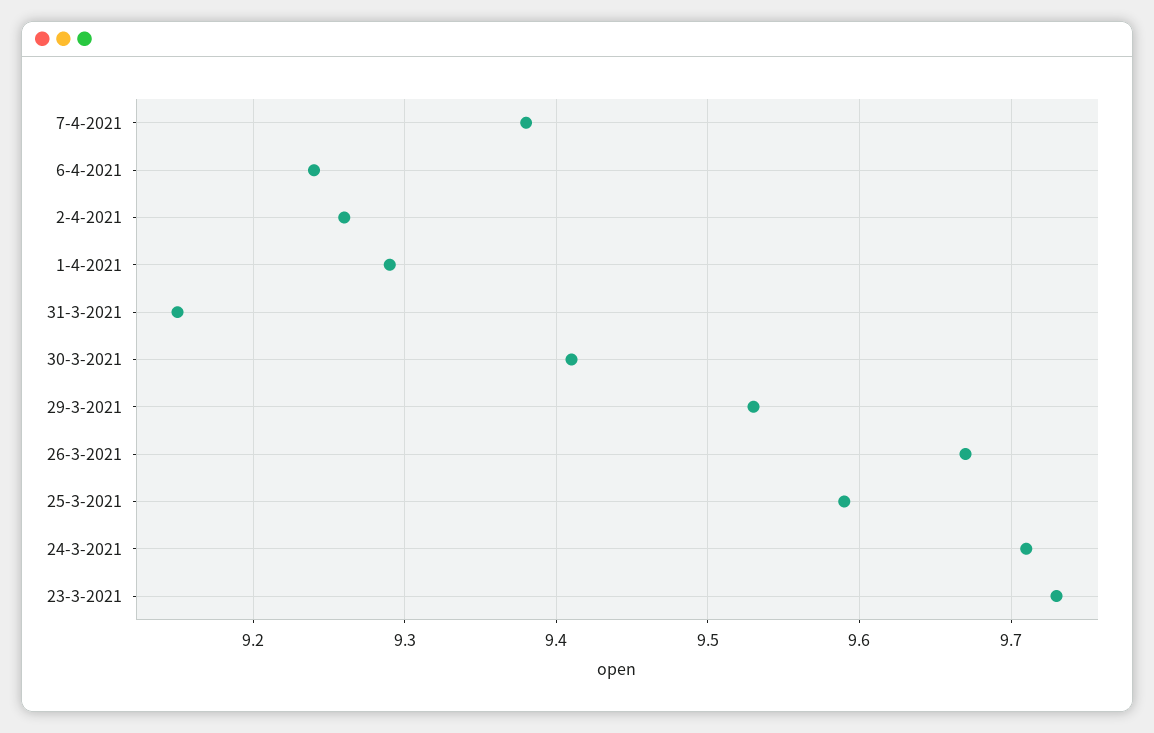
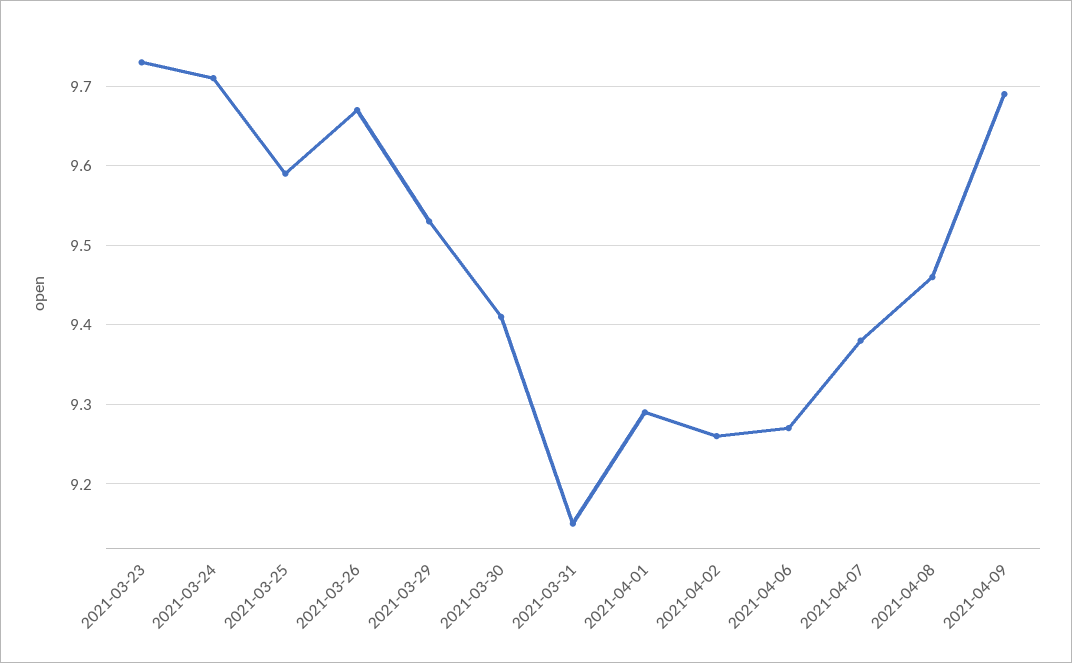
6-4-2021: 9.24 -> 9.27
2021-04-08: none -> 9.46
2021-04-09: none -> 9.69

